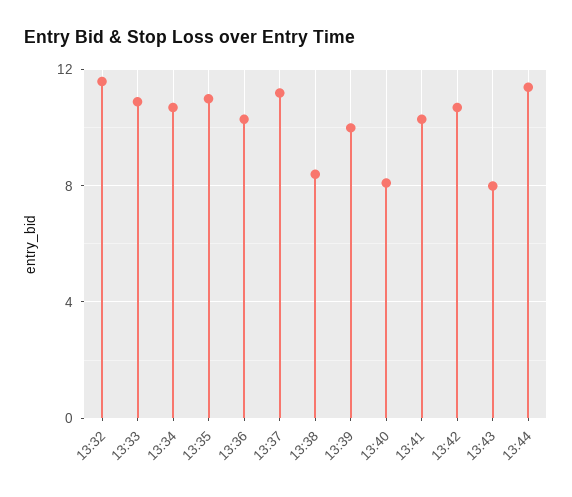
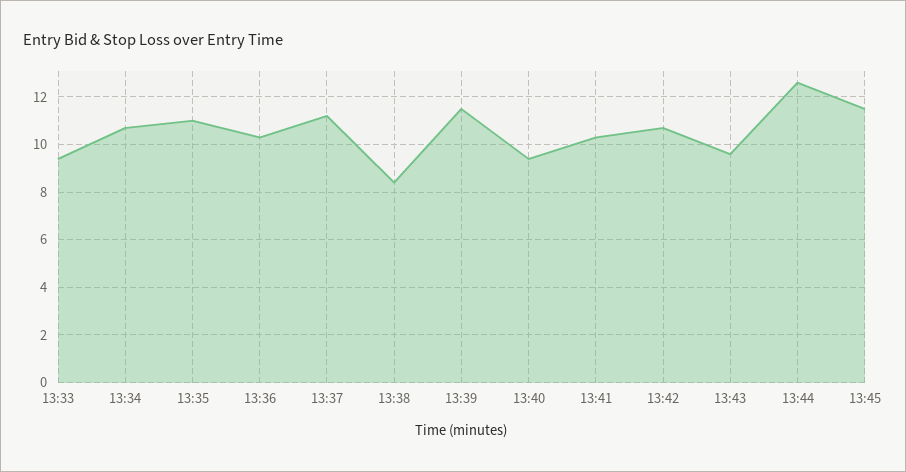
13:32: 11.5 -> none
13:33: 11 -> 9.5
13:39: 10 -> 11.5
13:40: 8 -> 9.5
13:43: 8 -> 9.5
13:44: 11.5 -> 12.5
13:45: none -> 11.5

